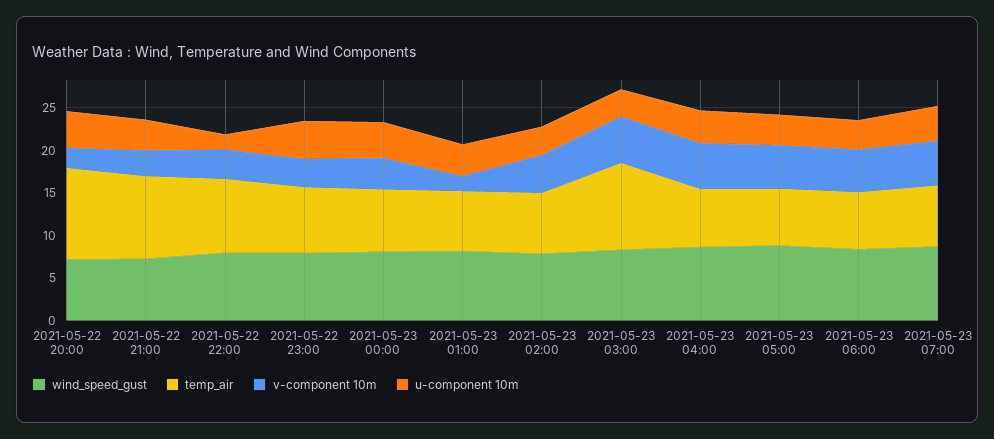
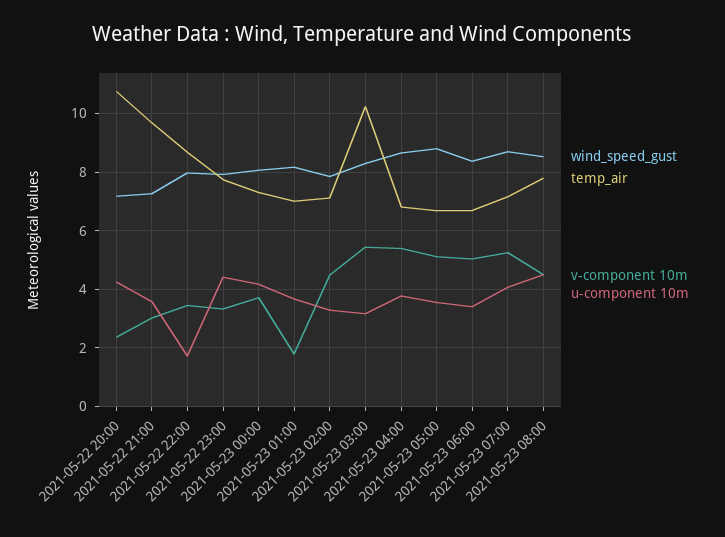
wind_speed_gust, 2021-05-23 08:00: none -> 8.5
temp_air, 2021-05-23 08:00: none -> 7.75
v-component 10m, 2021-05-23 08:00: none -> 4.5
u-component 10m, 2021-05-23 08:00: none -> 4.5

